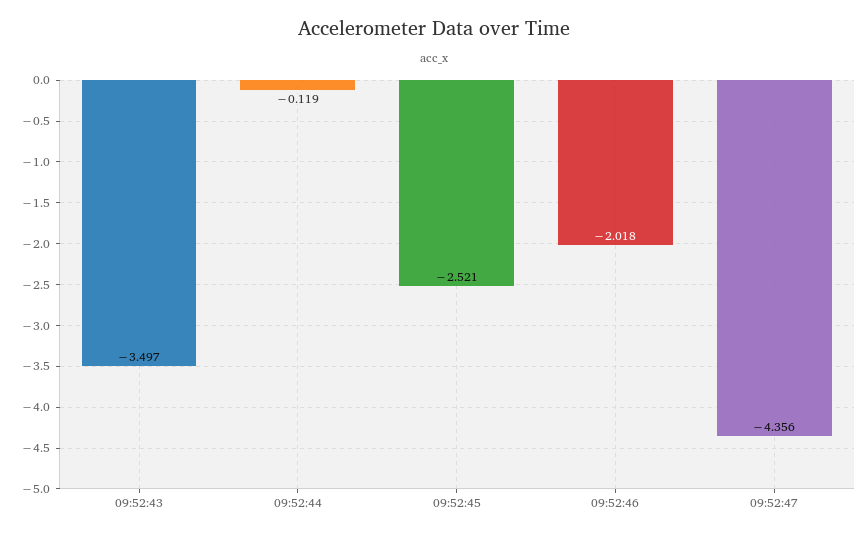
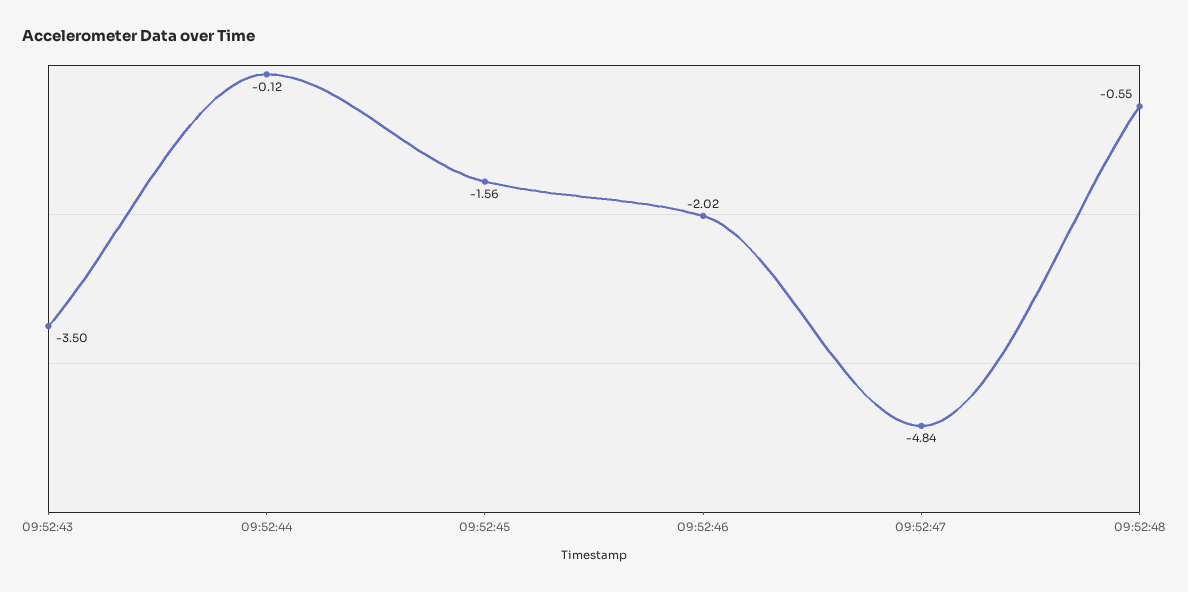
09:52:45: -2.521 -> -1.56
09:52:47: -4.356 -> -4.84
09:52:48: none -> -0.55

